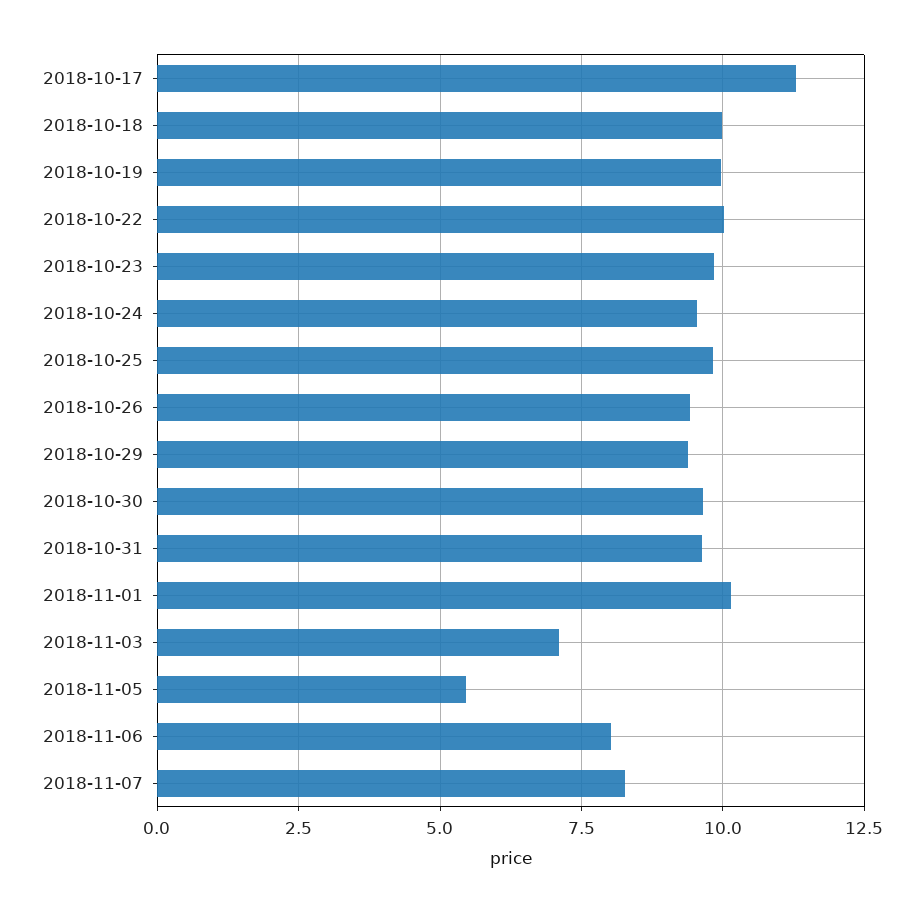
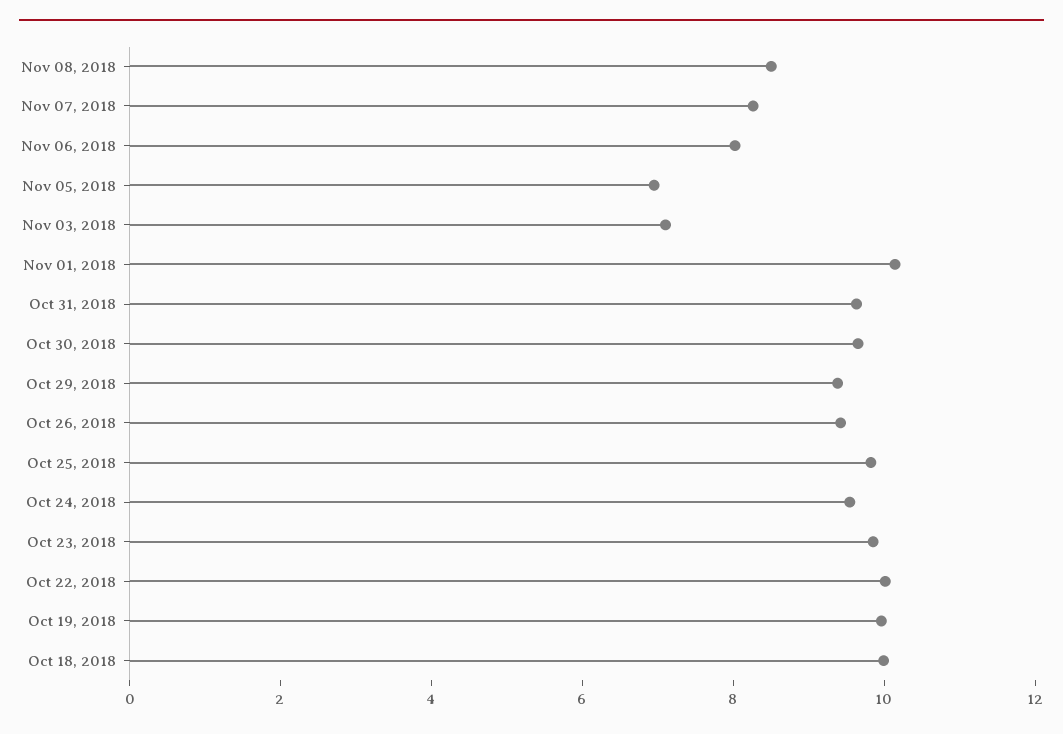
2018-10-17: 11.25 -> none
2018-11-05: 5.5 -> 7
Nov 08, 2018: none -> 8.5

